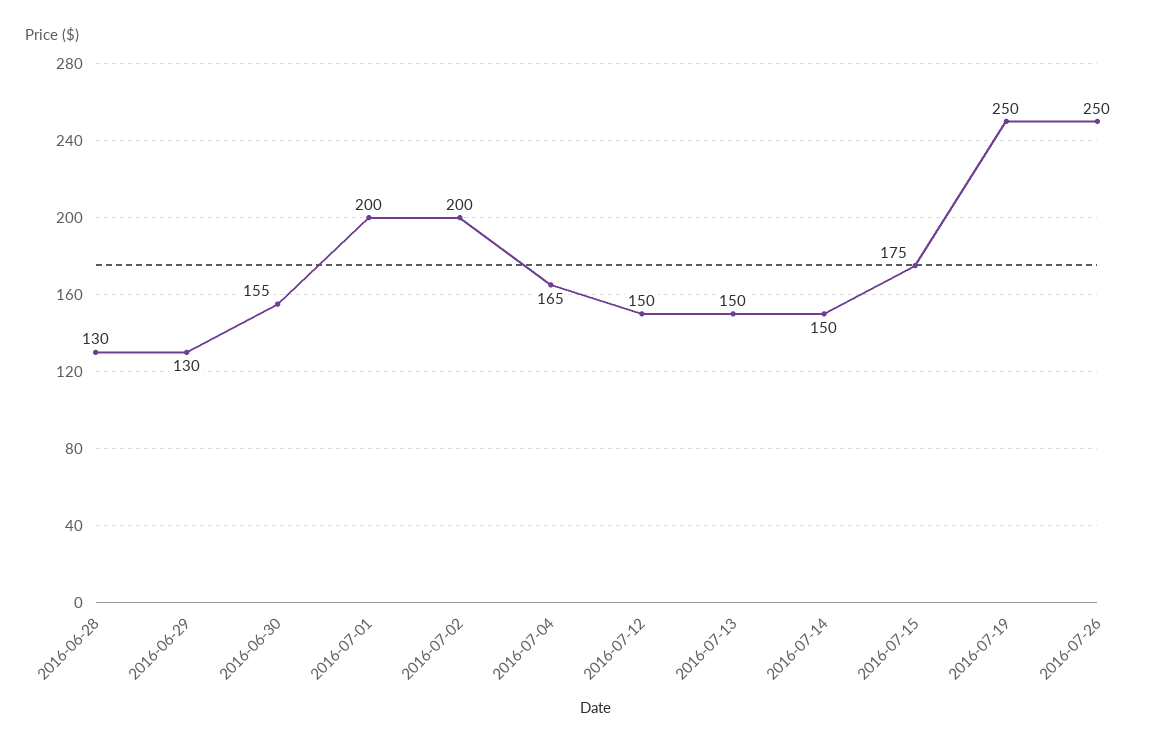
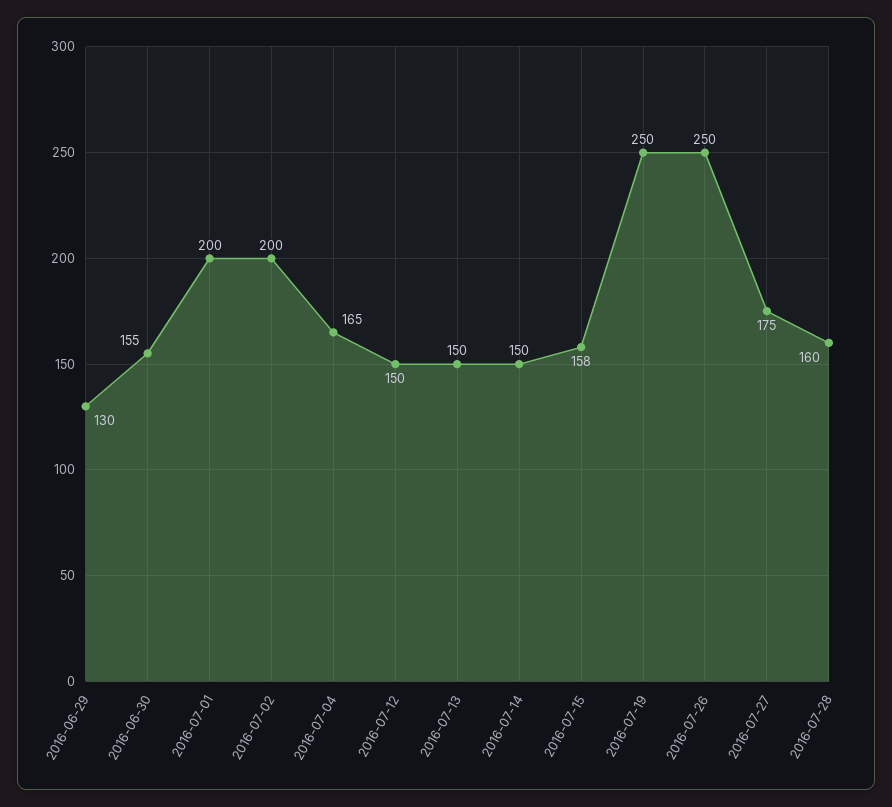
2016-06-28: 130 -> none
2016-07-15: 175 -> 158
2016-07-27: none -> 175
2016-07-28: none -> 160

